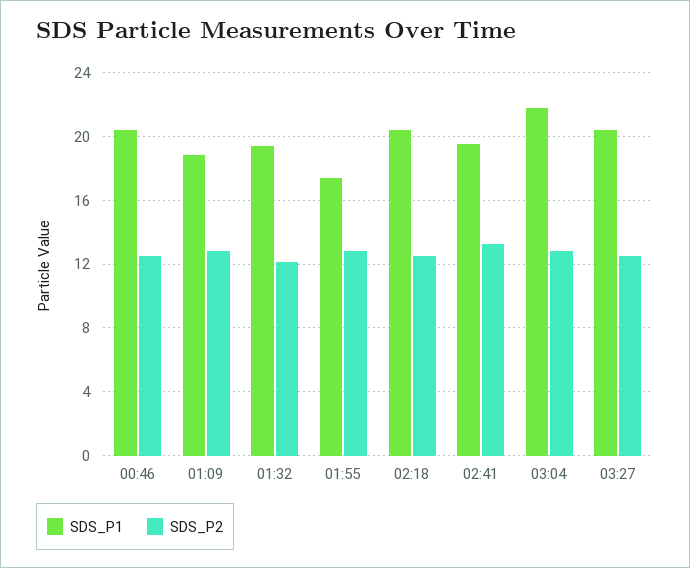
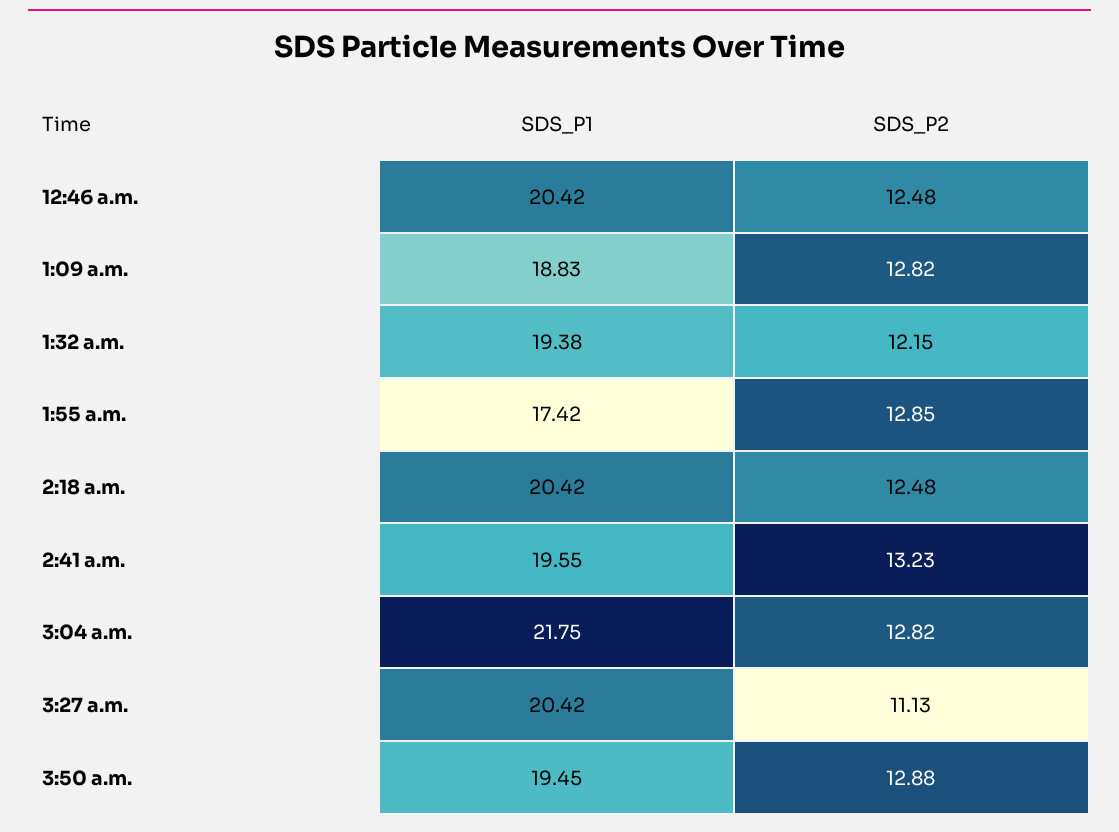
SDS_P2, 03:27: 12.5 -> 11.13
SDS_P1, 3:50 a.m.: none -> 19.45
SDS_P2, 3:50 a.m.: none -> 12.88

